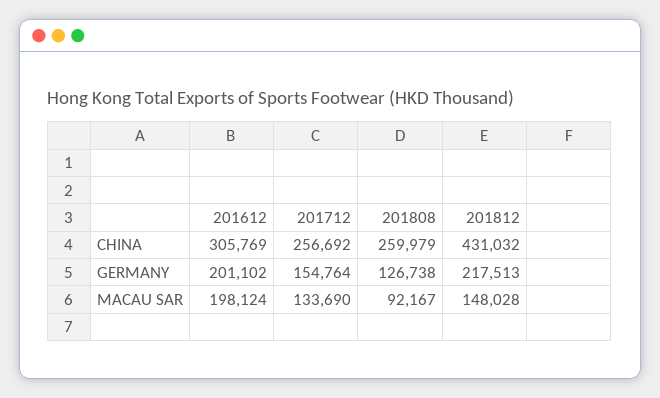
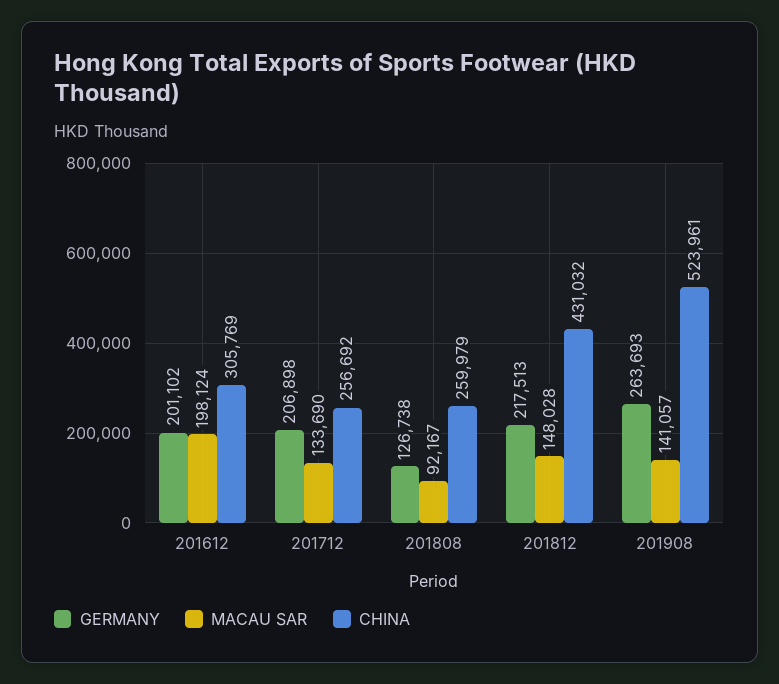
GERMANY, 201712: 154764 -> 206898
GERMANY, 201908: none -> 263693
MACAU SAR, 201908: none -> 141057
CHINA, 201908: none -> 523961

